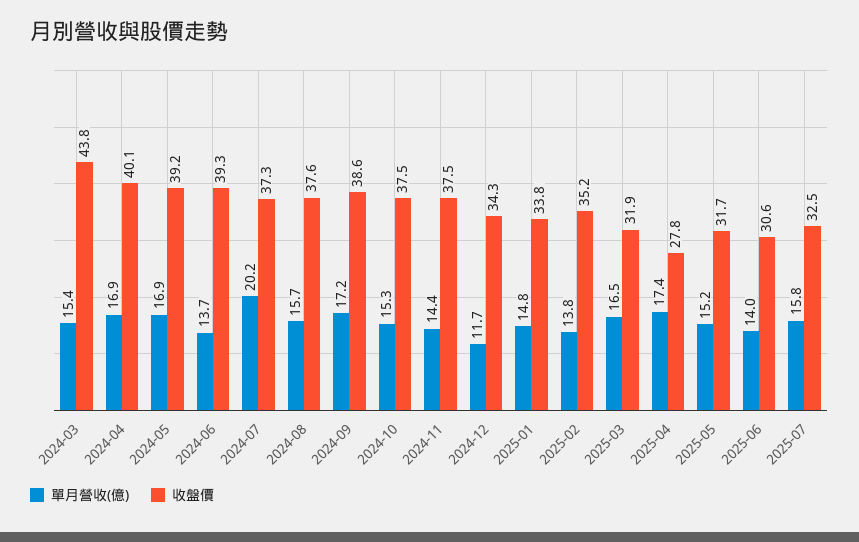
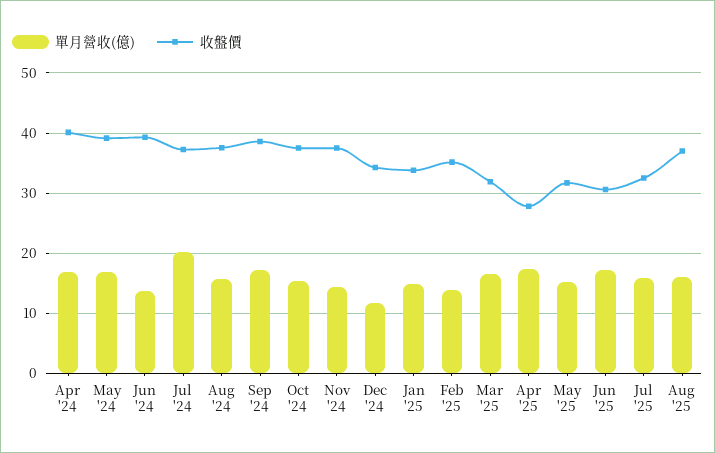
單月營收(億), 2024-03: 15.4 -> none
收盤價, 2024-03: 43.8 -> none
單月營收(億), 2025-06: 14 -> 17
單月營收(億), Aug '25: none -> 16
收盤價, Aug '25: none -> 37

